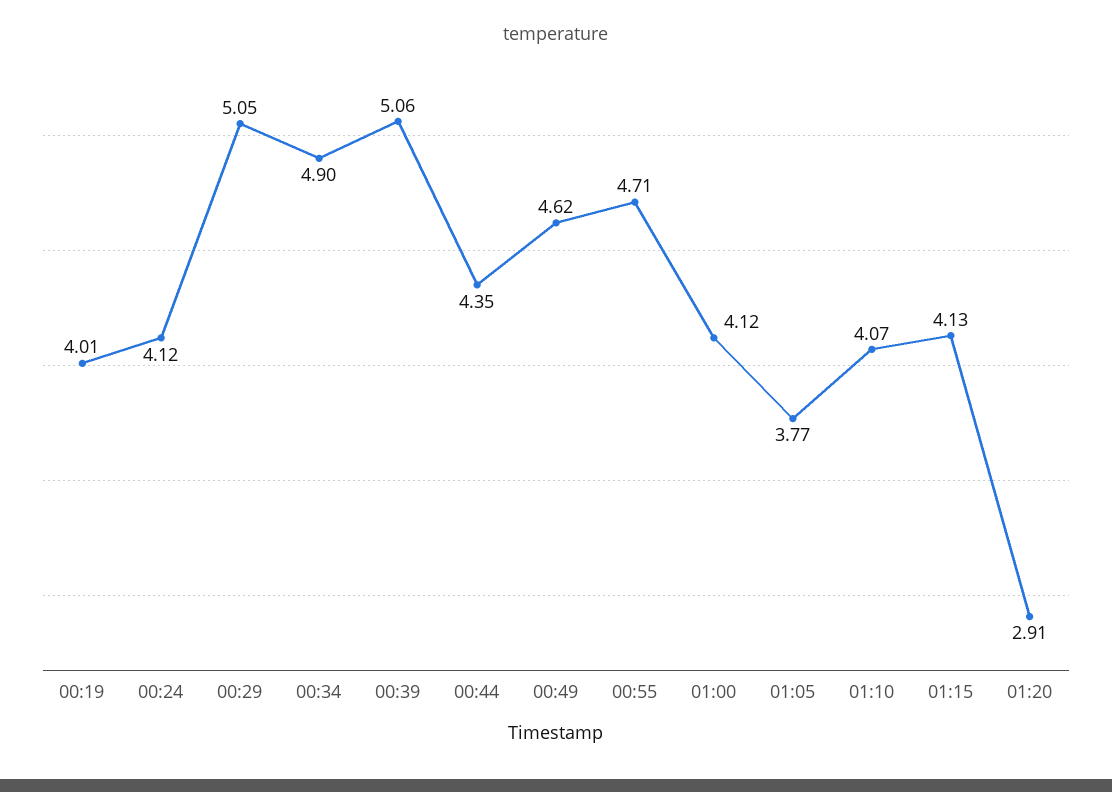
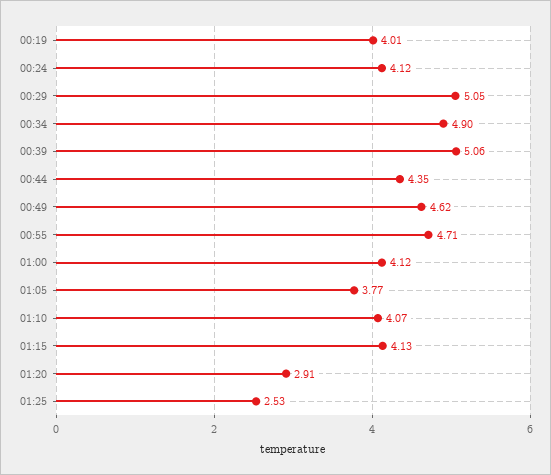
01:25: none -> 2.53

